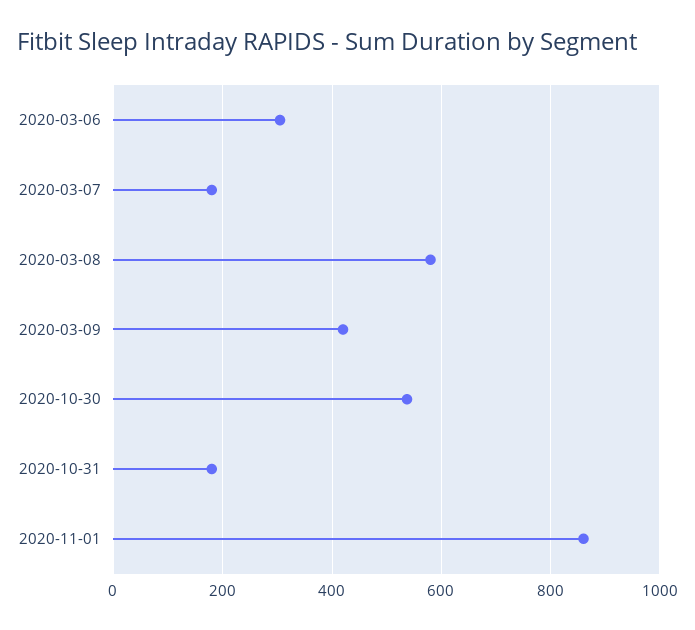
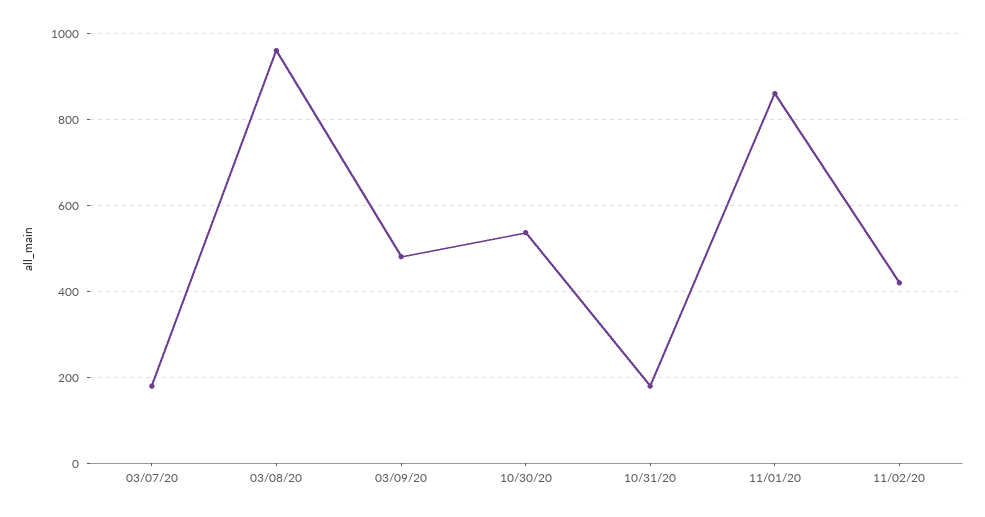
2020-03-06: 300 -> none
2020-03-08: 580 -> 960
2020-03-09: 420 -> 480
11/02/20: none -> 420

